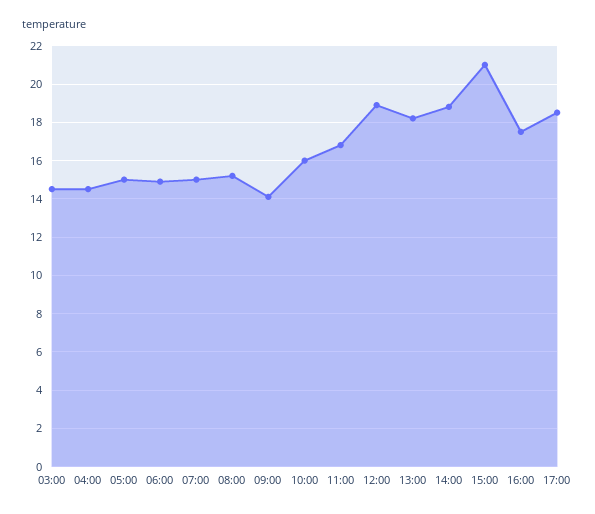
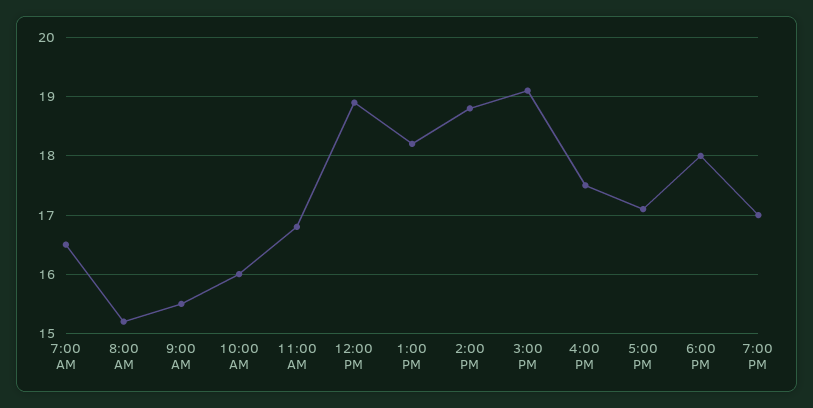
03:00: 14.5 -> none
04:00: 14.5 -> none
05:00: 15 -> none
06:00: 15 -> none
07:00: 15 -> 16.5
09:00: 14 -> 15.5
15:00: 21 -> 19
17:00: 18.5 -> 17
6:00 PM: none -> 18
7:00 PM: none -> 17

